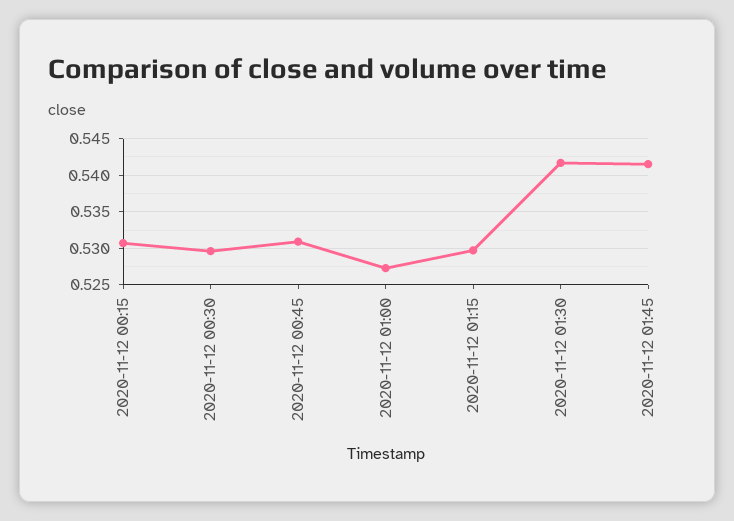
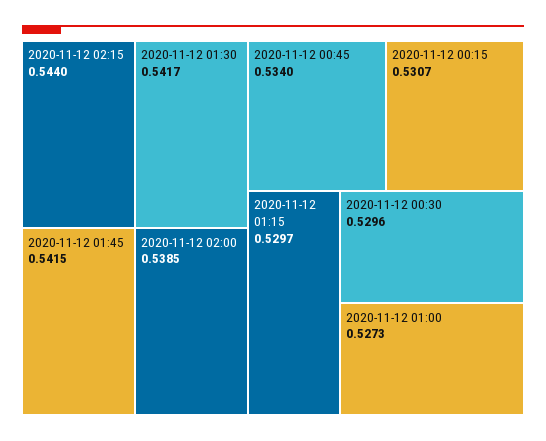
2020-11-12 00:45: 0.531 -> 0.534
2020-11-12 02:15: none -> 0.544
2020-11-12 02:00: none -> 0.5385

